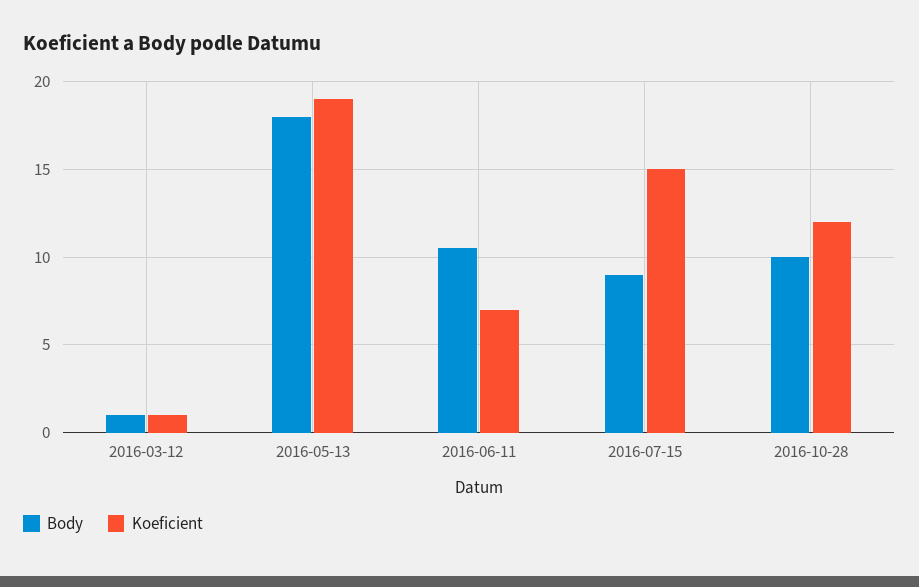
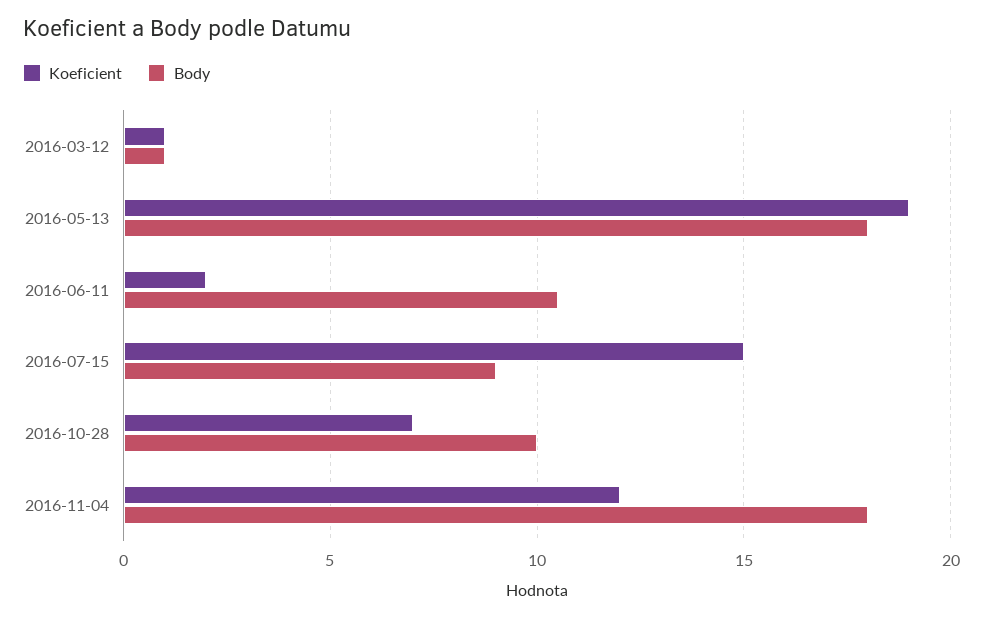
Koeficient, 2016-06-11: 7 -> 2
Koeficient, 2016-10-28: 12 -> 7
Koeficient, 2016-11-04: none -> 12
Body, 2016-11-04: none -> 18

